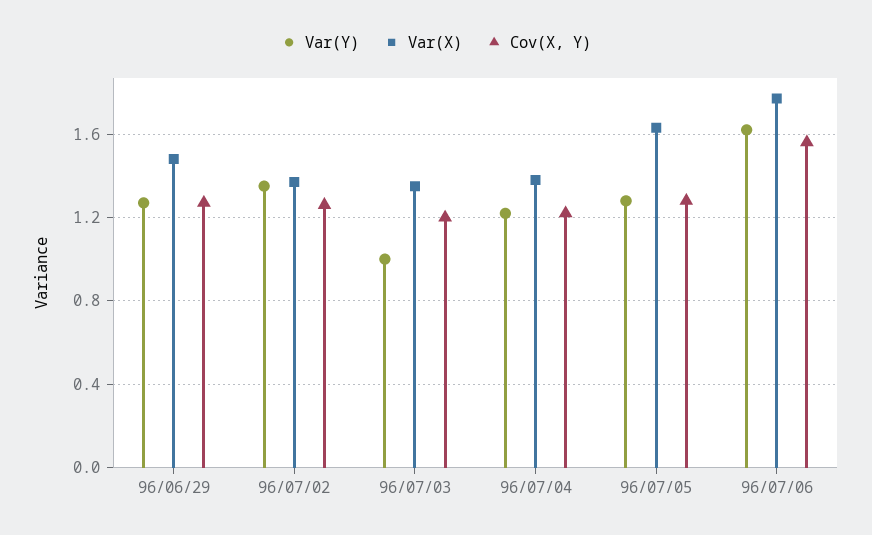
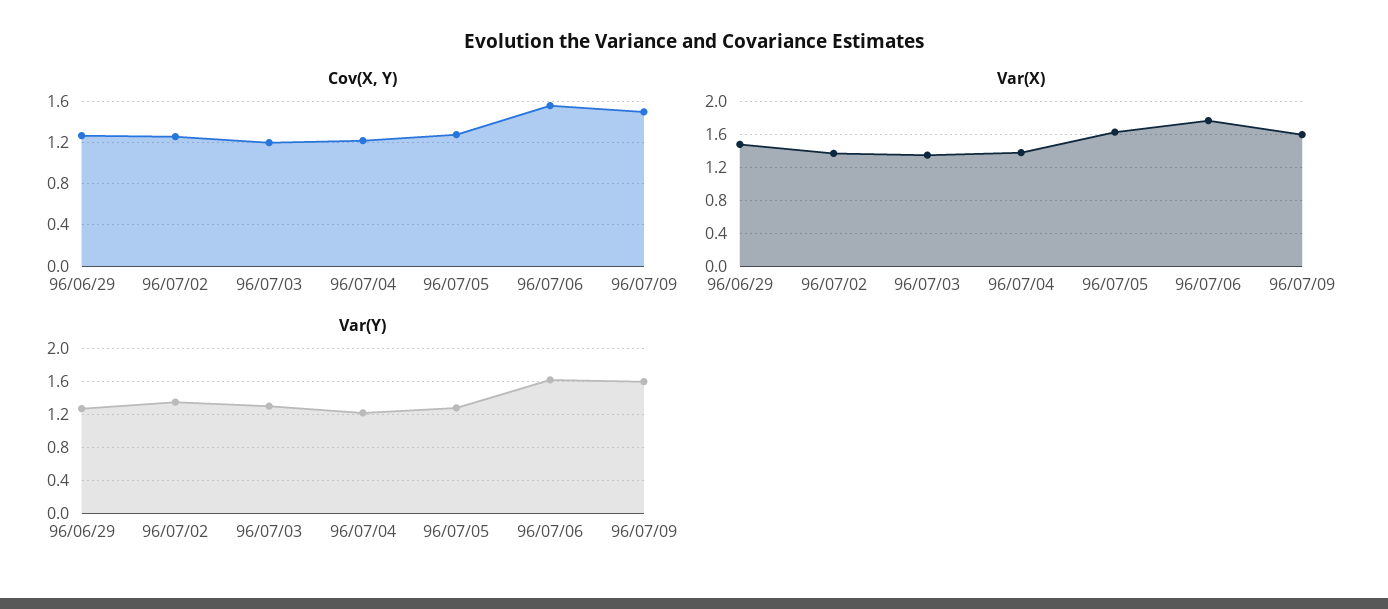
Var(Y), 96/07/03: 1 -> 1.3
Cov(X, Y), 96/07/09: none -> 1.5
Var(X), 96/07/09: none -> 1.6
Var(Y), 96/07/09: none -> 1.6

